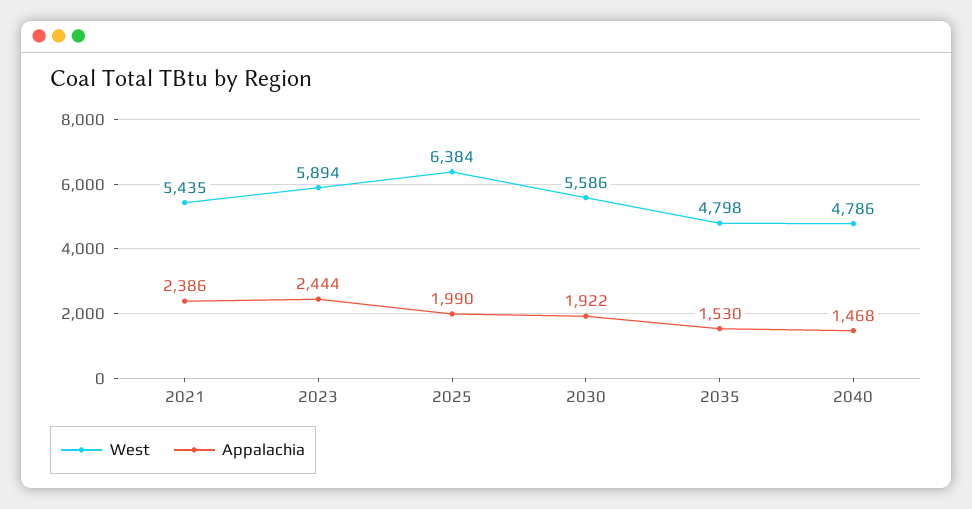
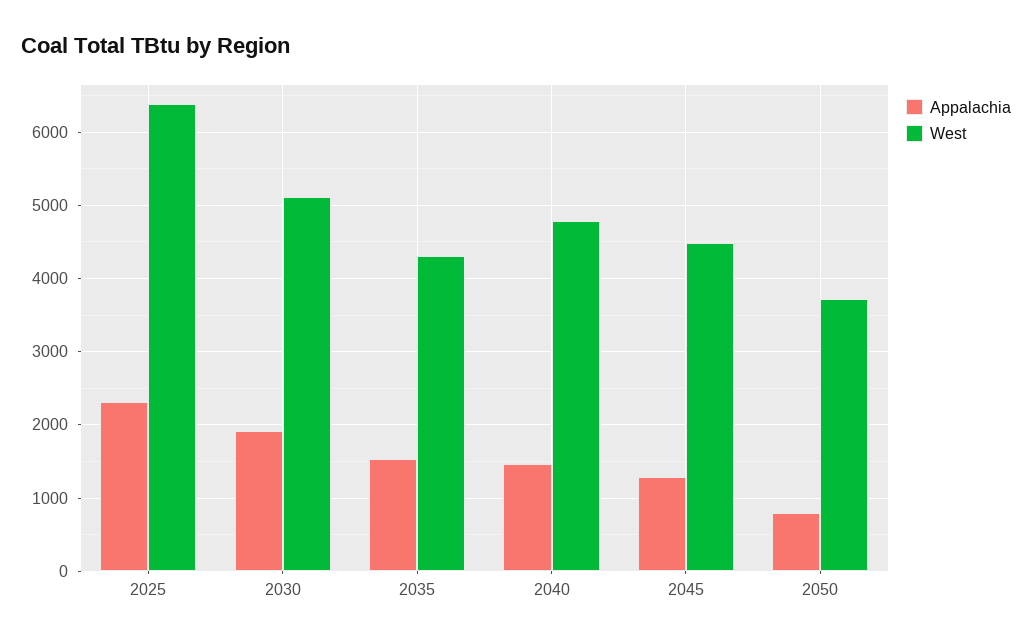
West, 2021: 5435 -> none
Appalachia, 2021: 2386 -> none
West, 2023: 5894 -> none
Appalachia, 2023: 2444 -> none
Appalachia, 2025: 1990 -> 2300
West, 2030: 5586 -> 5100
West, 2035: 4798 -> 4300
Appalachia, 2045: none -> 1300
West, 2045: none -> 4500
Appalachia, 2050: none -> 800
West, 2050: none -> 3700

